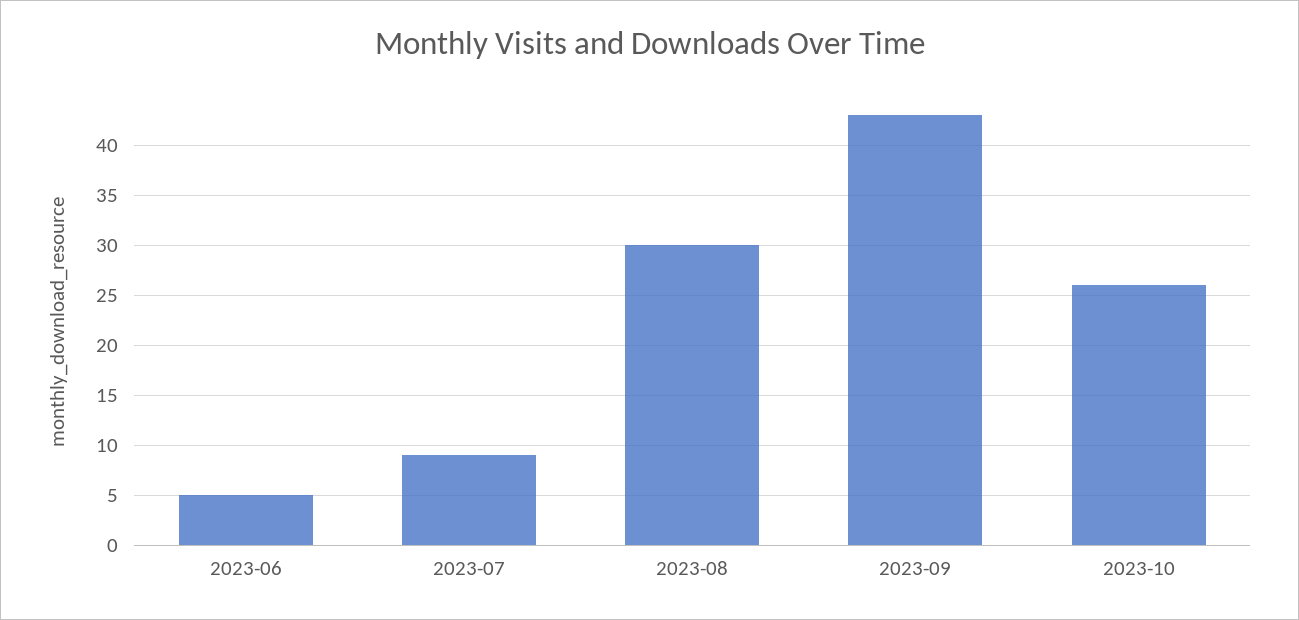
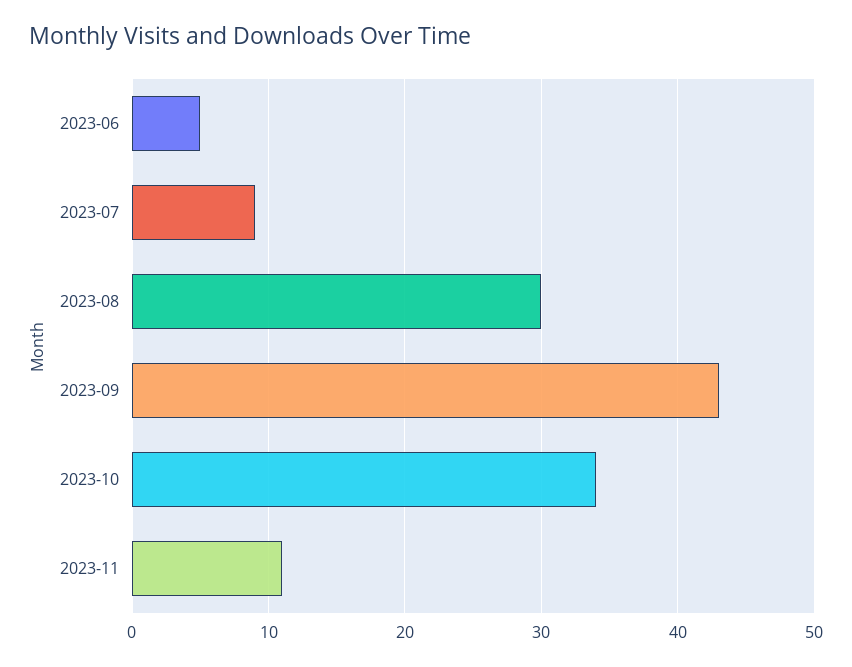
2023-10: 26 -> 34
2023-11: none -> 11

